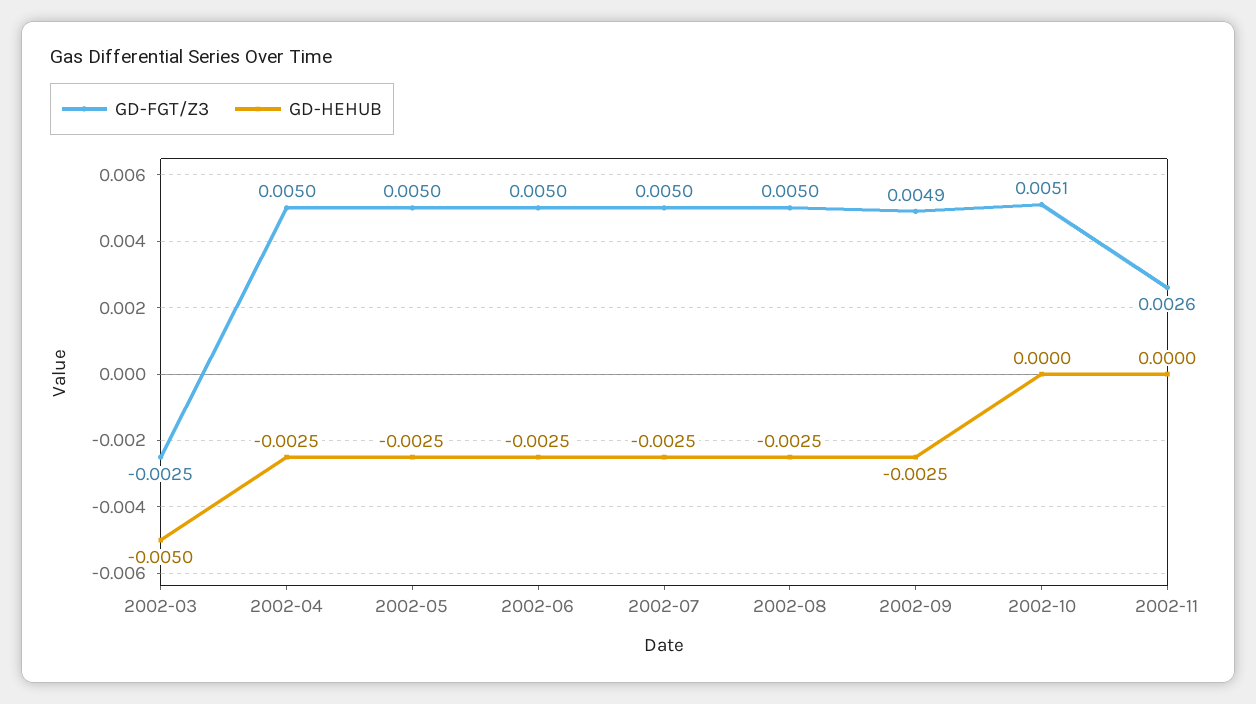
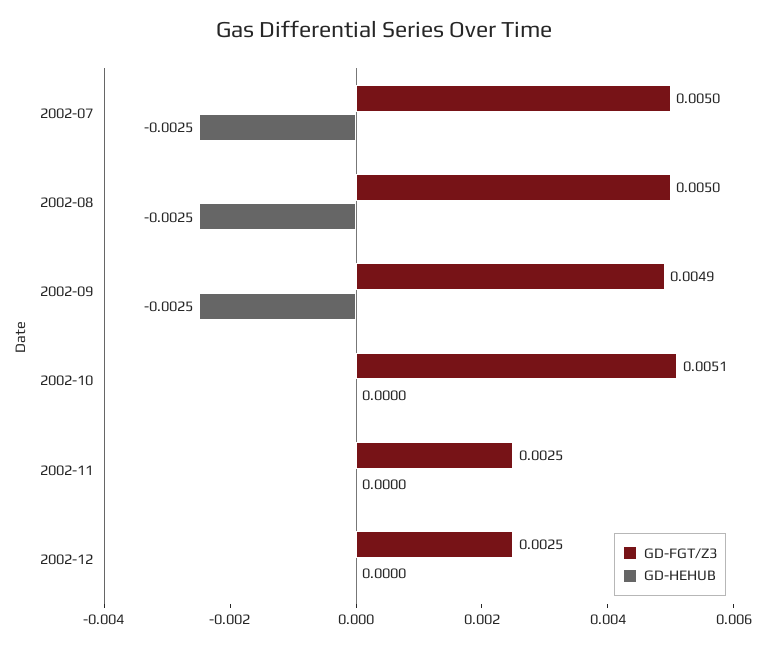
GD-FGT/Z3, 2002-03: -0.0025 -> none
GD-HEHUB, 2002-03: -0.005 -> none
GD-FGT/Z3, 2002-04: 0.005 -> none
GD-HEHUB, 2002-04: -0.0025 -> none
GD-FGT/Z3, 2002-05: 0.005 -> none
GD-HEHUB, 2002-05: -0.0025 -> none
GD-FGT/Z3, 2002-06: 0.005 -> none
GD-HEHUB, 2002-06: -0.0025 -> none
GD-FGT/Z3, 2002-11: 0.0026 -> 0.0025
GD-FGT/Z3, 2002-12: none -> 0.0025
GD-HEHUB, 2002-12: none -> 0

